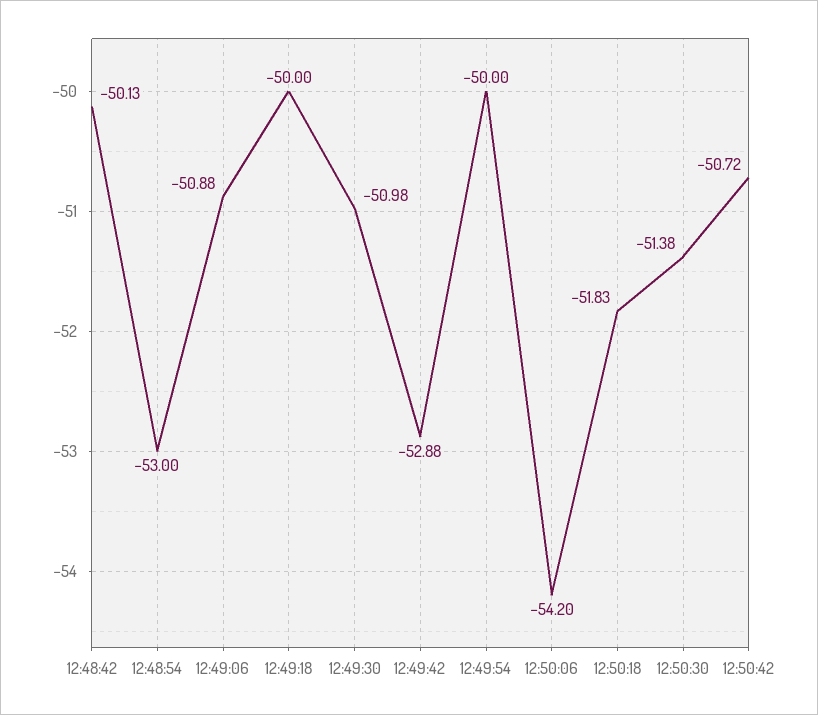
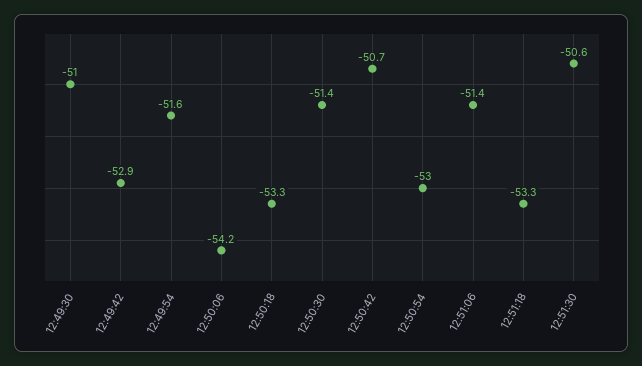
12:48:42: -50.13 -> none
12:48:54: -53 -> none
12:49:06: -50.88 -> none
12:49:18: -50 -> none
12:49:54: -50 -> -51.6
12:50:18: -51.83 -> -53.3
12:50:54: none -> -53
12:51:06: none -> -51.4
12:51:18: none -> -53.3
12:51:30: none -> -50.6

